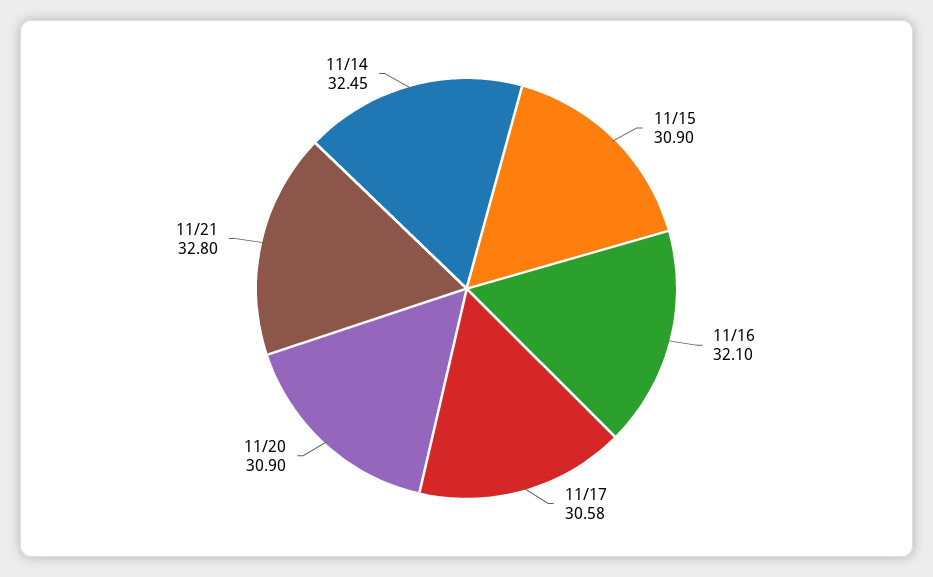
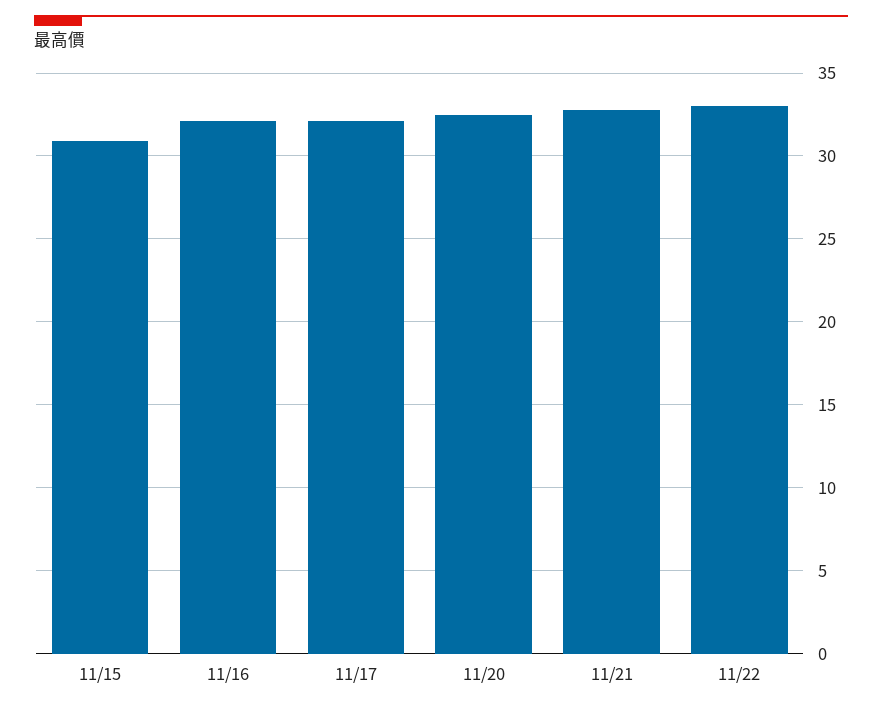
11/17: 30.58 -> 32
11/20: 30.9 -> 32.5
11/14: 32.45 -> none
11/22: none -> 33

